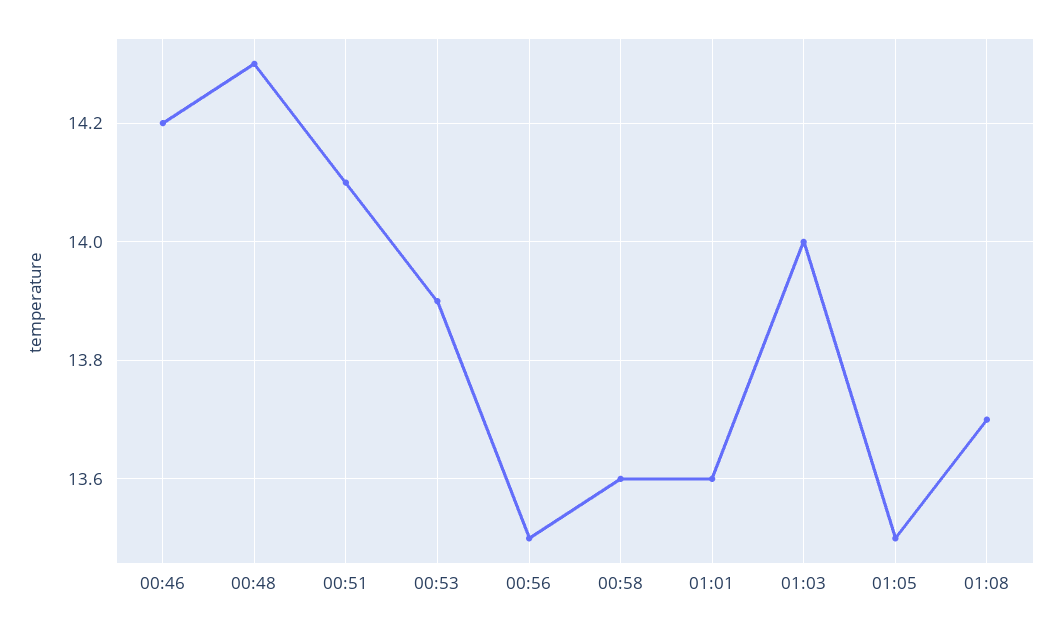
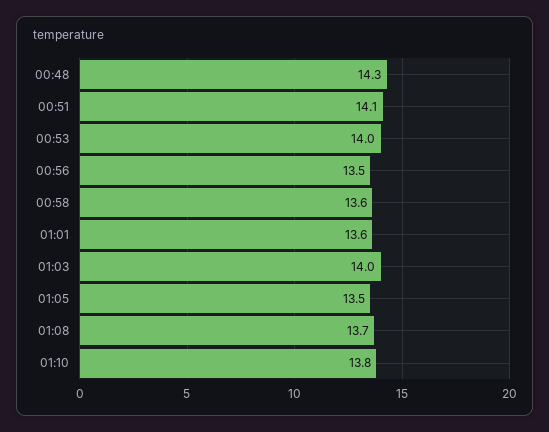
00:46: 14.2 -> none
00:53: 13.9 -> 14
01:10: none -> 13.8

